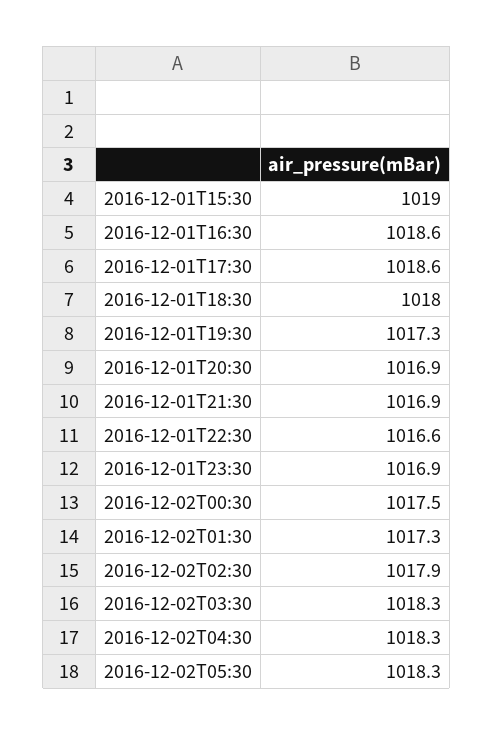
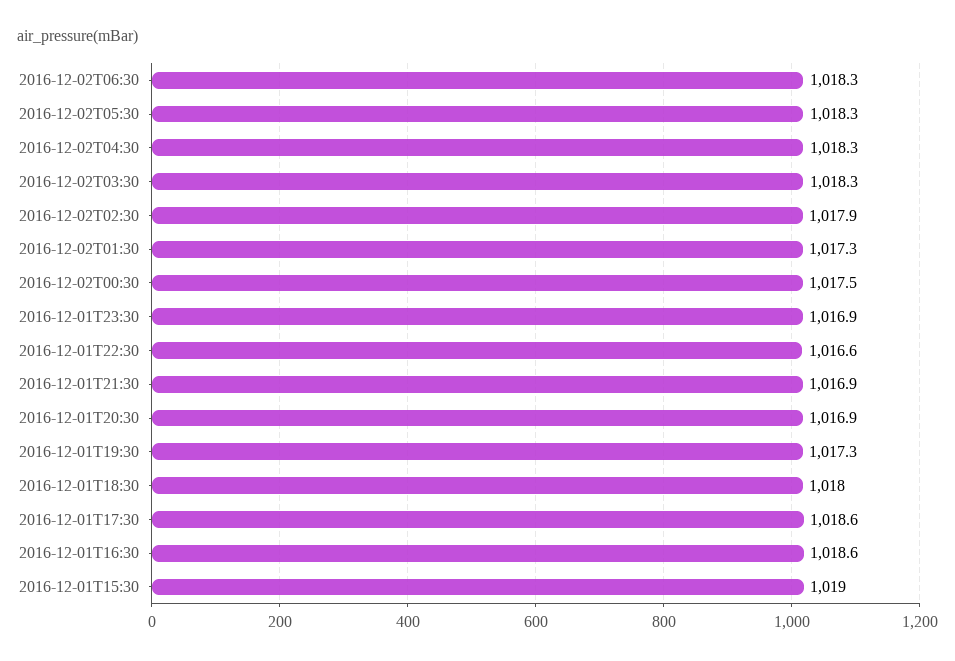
2016-12-02T06:30: none -> 1018.3

